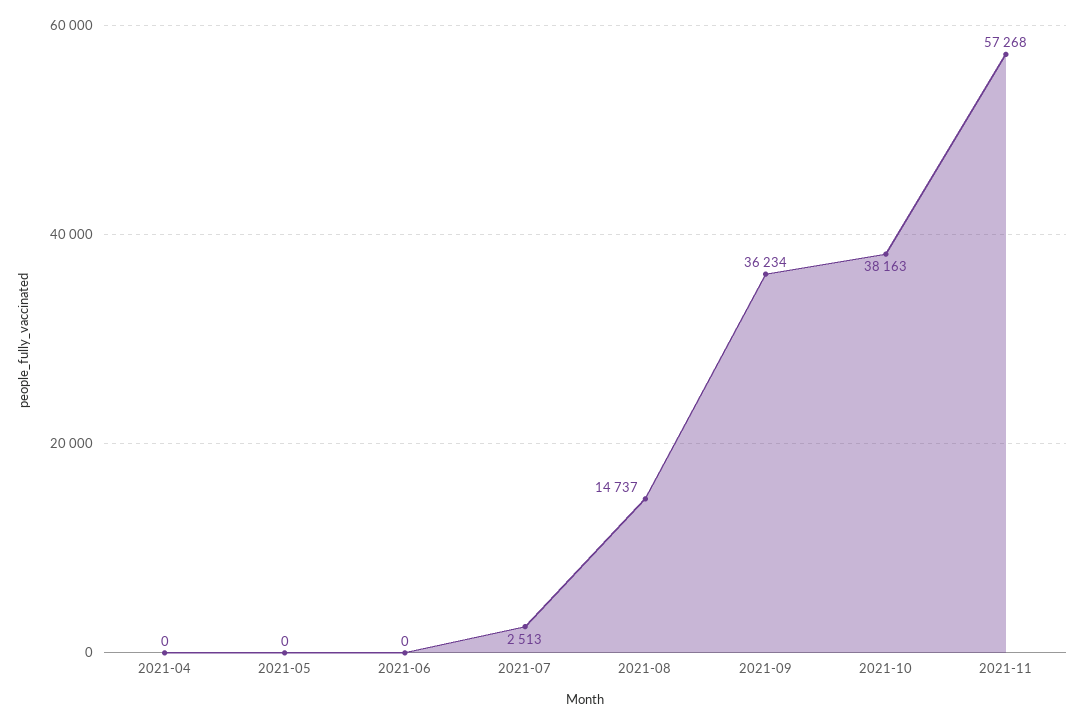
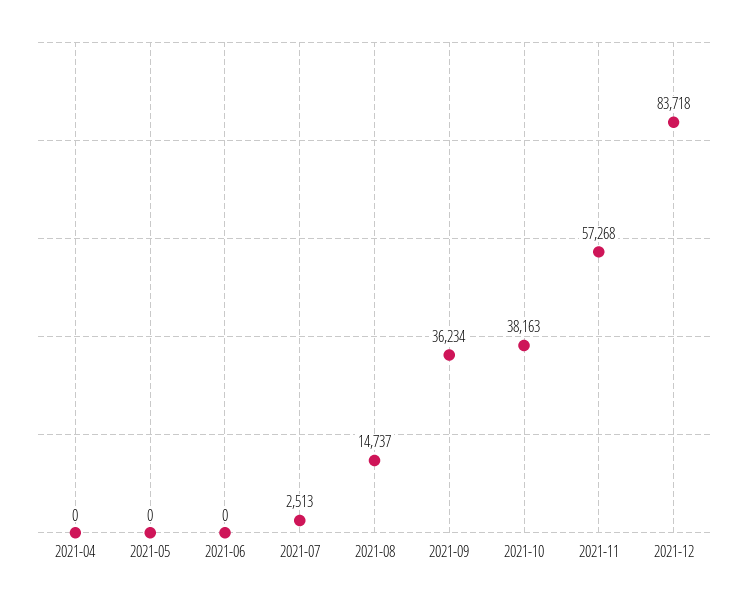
2021-12: none -> 83718

